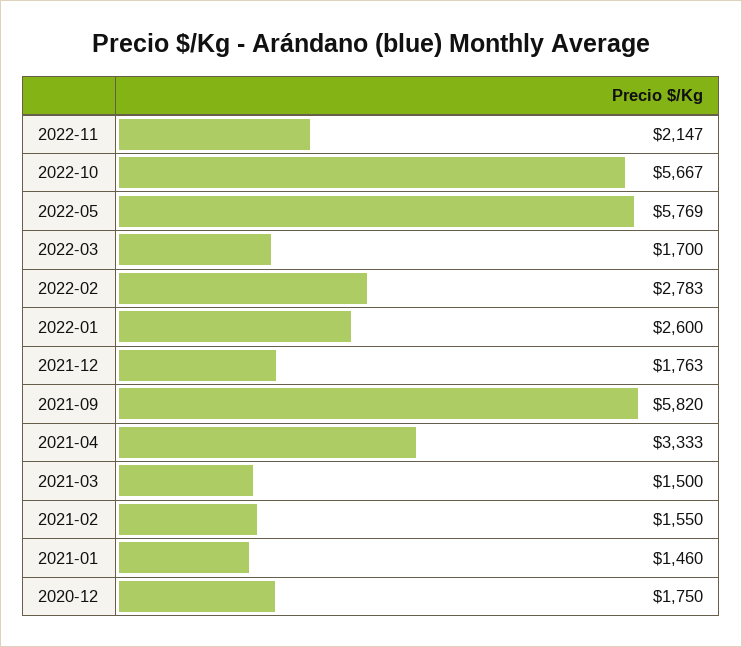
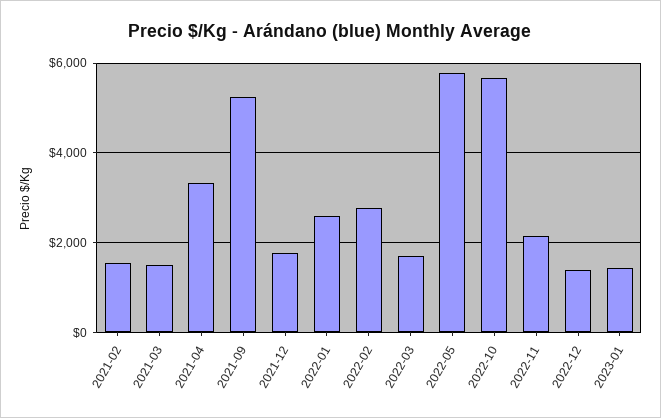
2021-09: 5820 -> 5200
2021-01: 1460 -> none
2020-12: 1750 -> none
2022-12: none -> 1400
2023-01: none -> 1400

